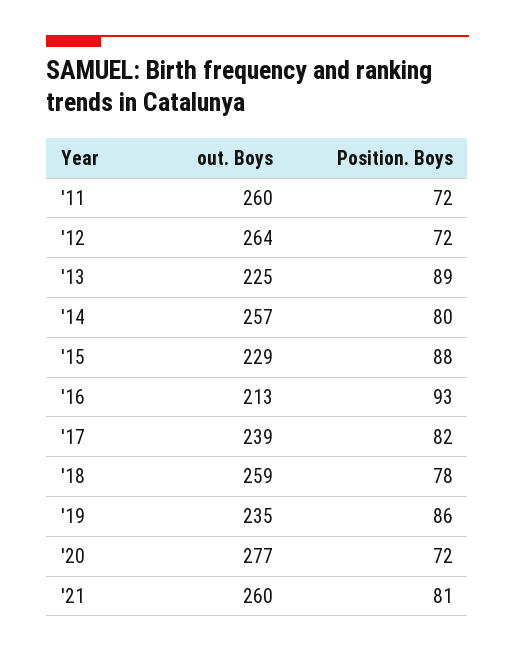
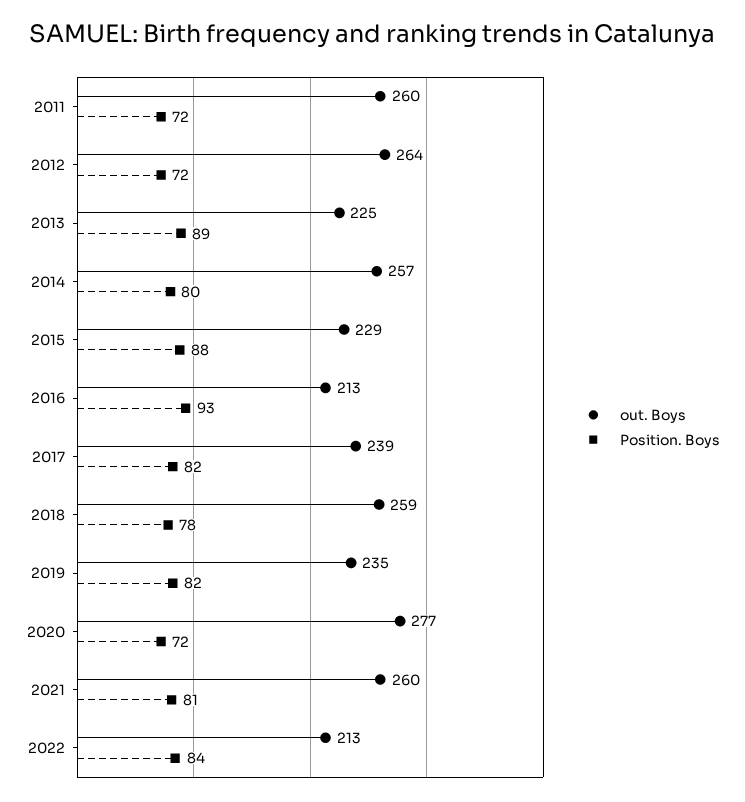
Position. Boys, '19: 86 -> 82
out. Boys, 2022: none -> 213
Position. Boys, 2022: none -> 84

